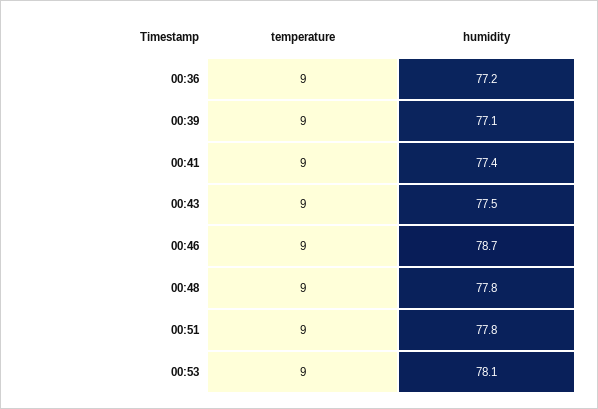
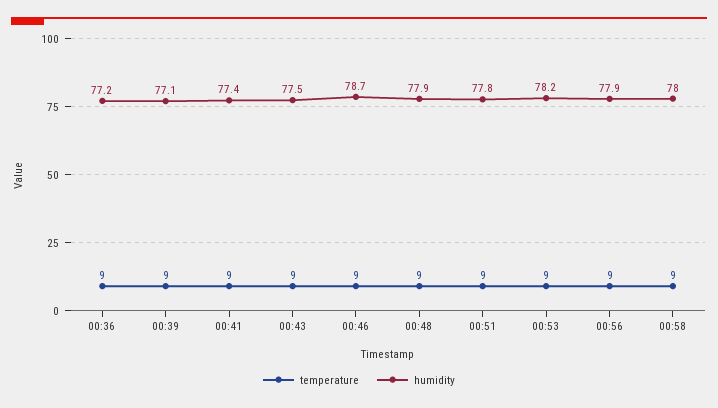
humidity, 00:48: 77.8 -> 77.9
humidity, 00:53: 78.1 -> 78.2
temperature, 00:56: none -> 9
humidity, 00:56: none -> 77.9
temperature, 00:58: none -> 9
humidity, 00:58: none -> 78

